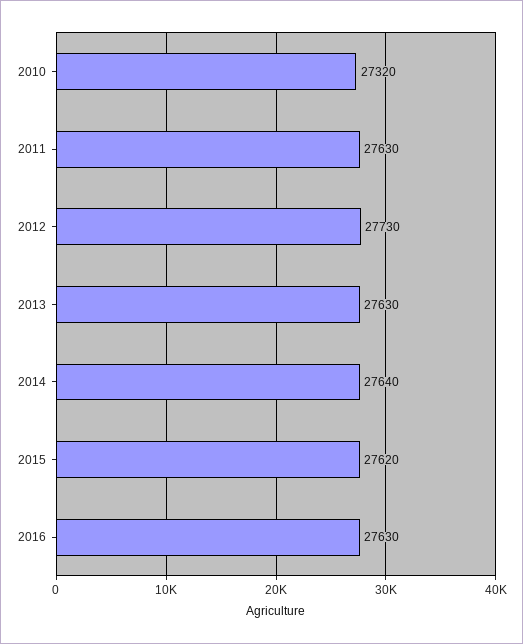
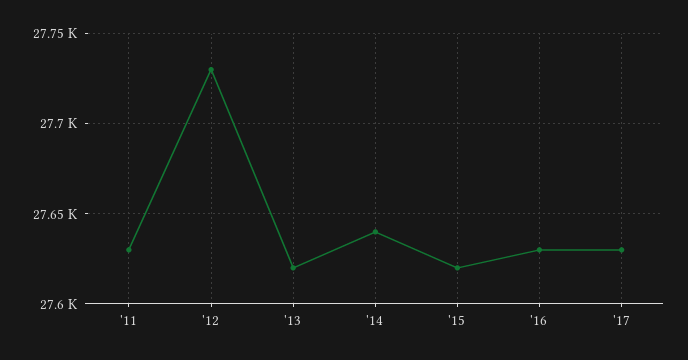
2010: 27320 -> none
2013: 27630 -> 27620
'17: none -> 27630

